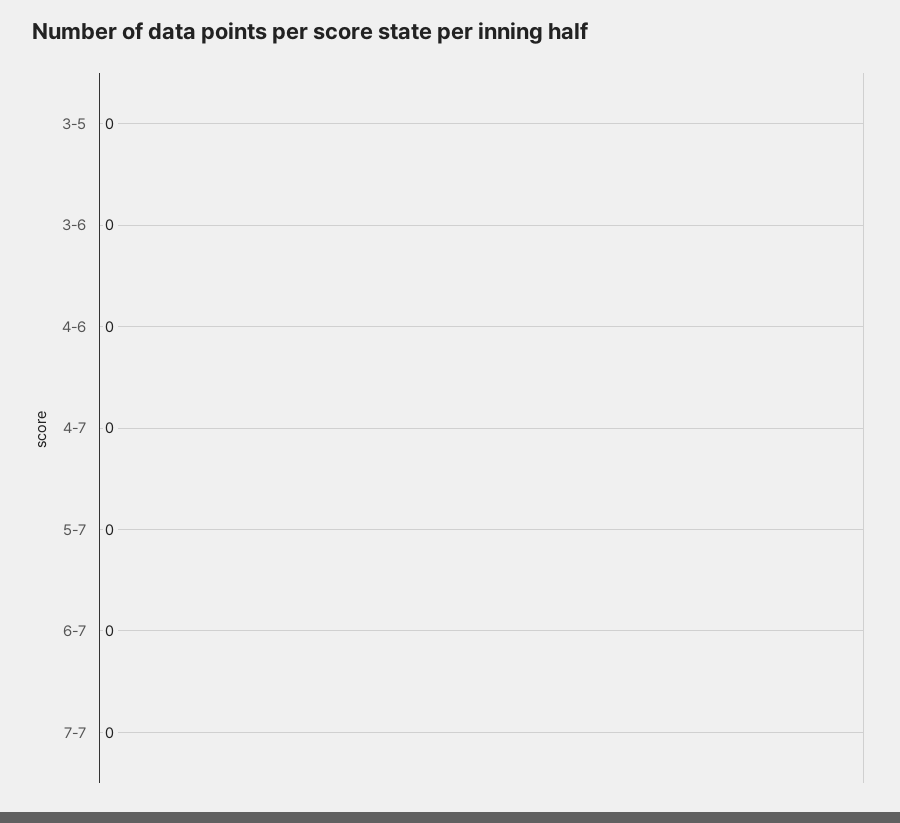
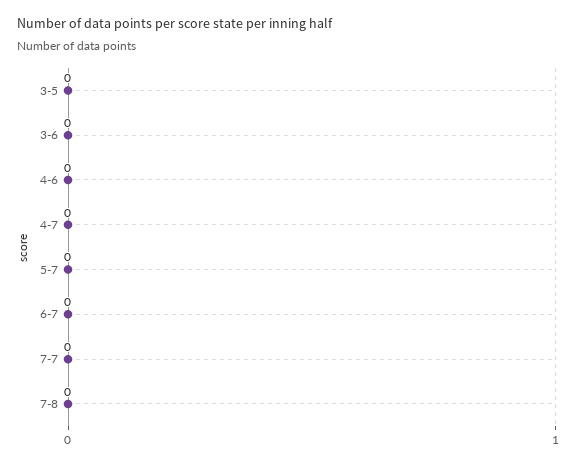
7-8: none -> 0

